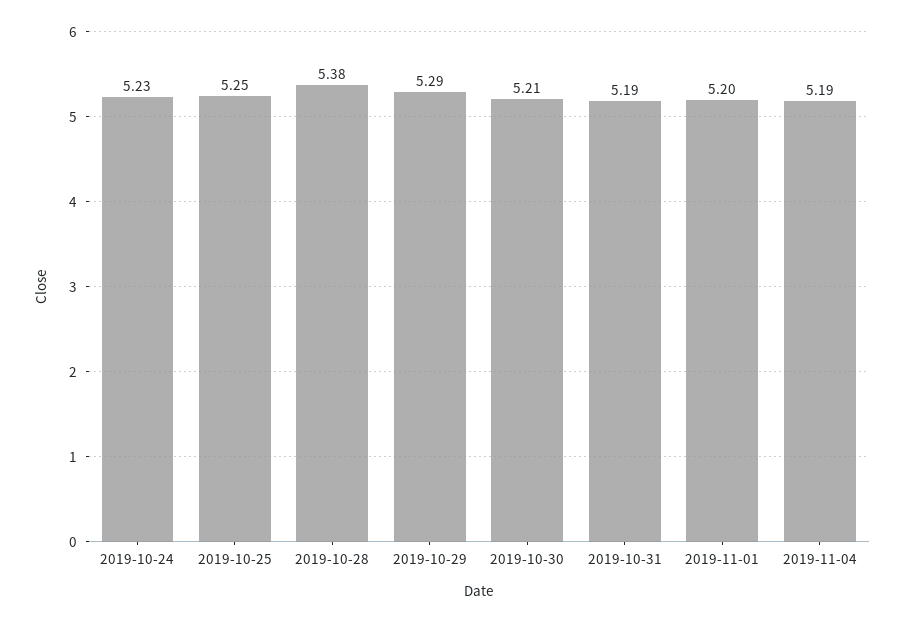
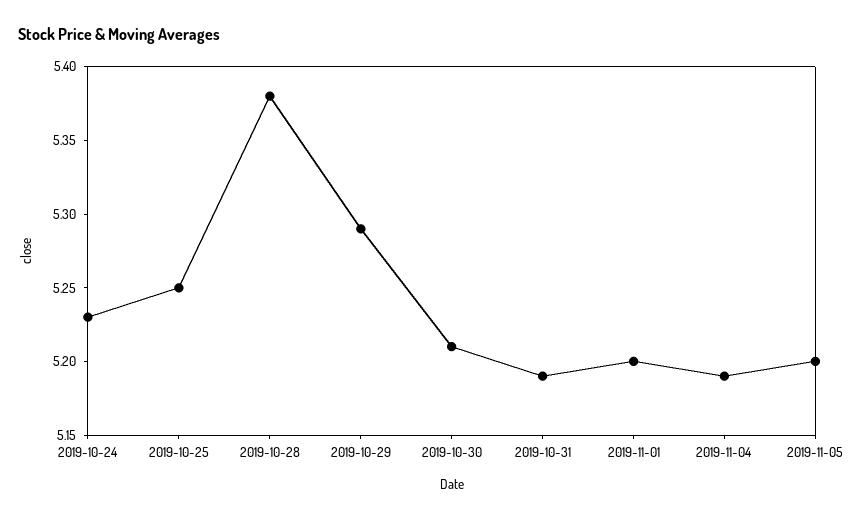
2019-11-05: none -> 5.2

